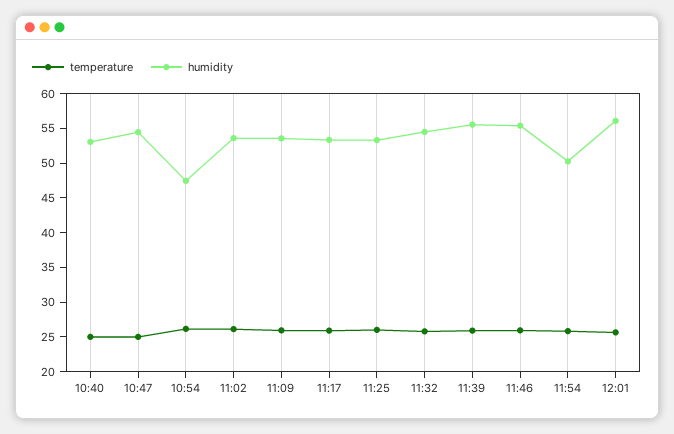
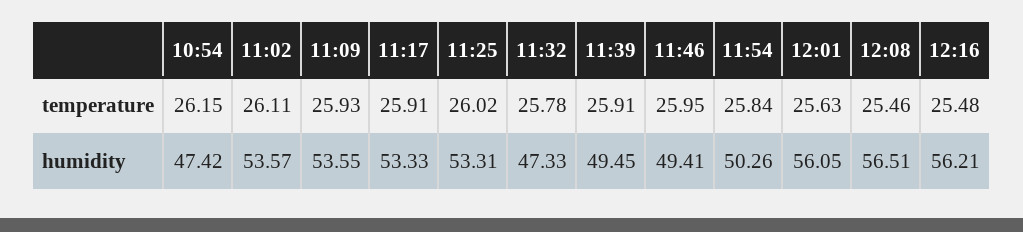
temperature, 10:40: 25 -> none
humidity, 10:40: 52.5 -> none
temperature, 10:47: 25 -> none
humidity, 10:47: 55 -> none
humidity, 11:32: 55 -> 47.33
humidity, 11:39: 55 -> 49.45
humidity, 11:46: 55 -> 49.41
temperature, 12:08: none -> 25.46
temperature, 12:16: none -> 25.48
humidity, 12:08: none -> 56.51
humidity, 12:16: none -> 56.21

